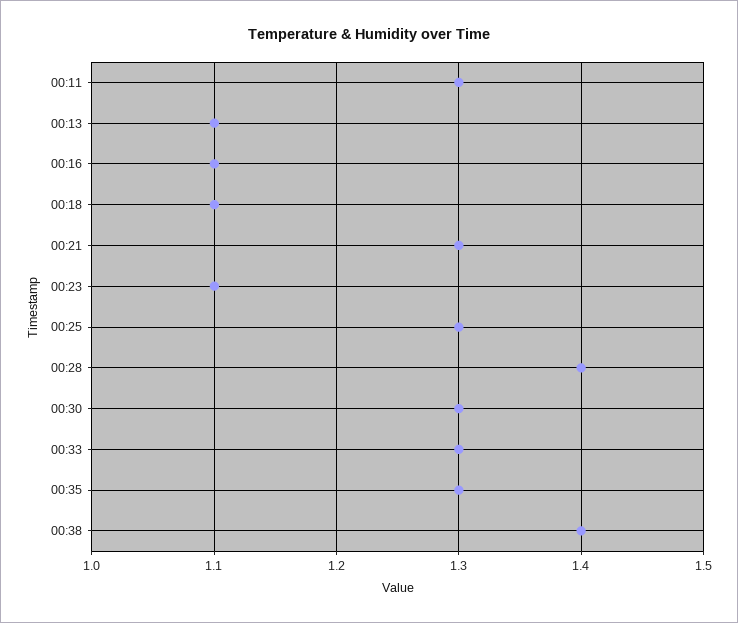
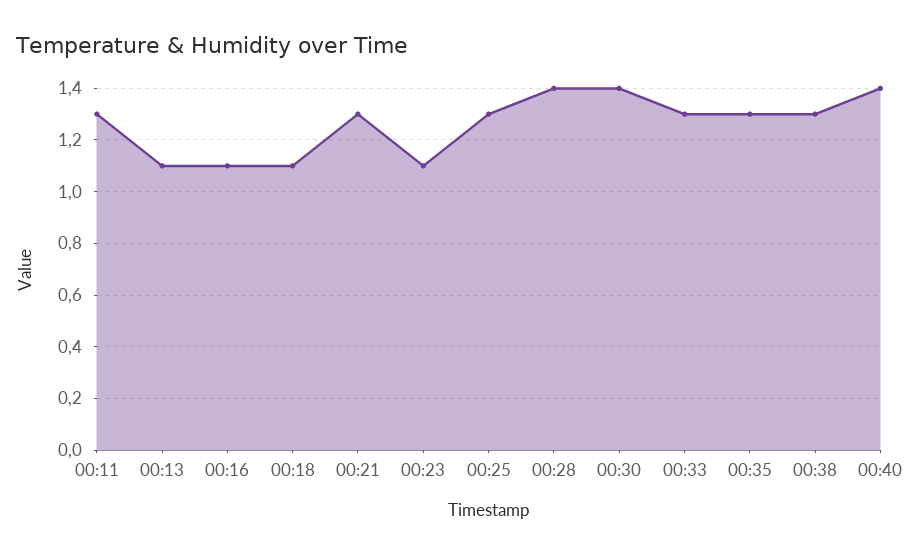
00:30: 1.3 -> 1.4
00:38: 1.4 -> 1.3
00:40: none -> 1.4

